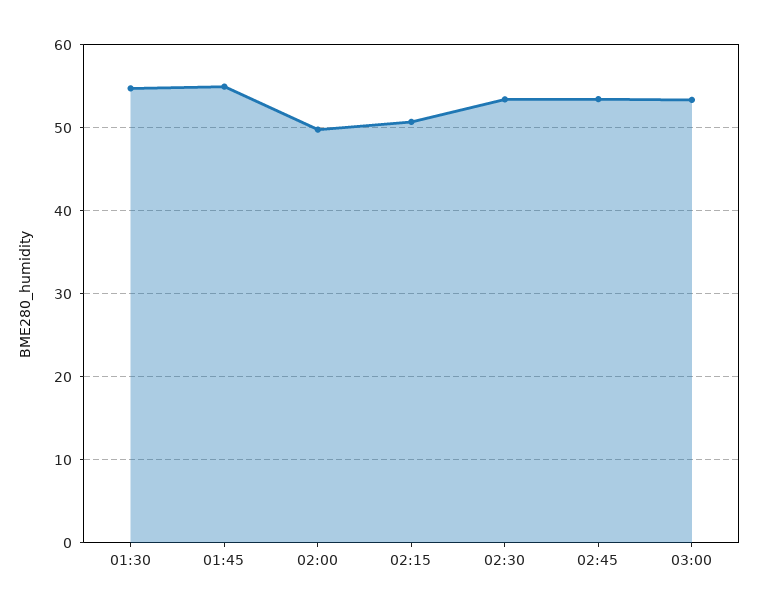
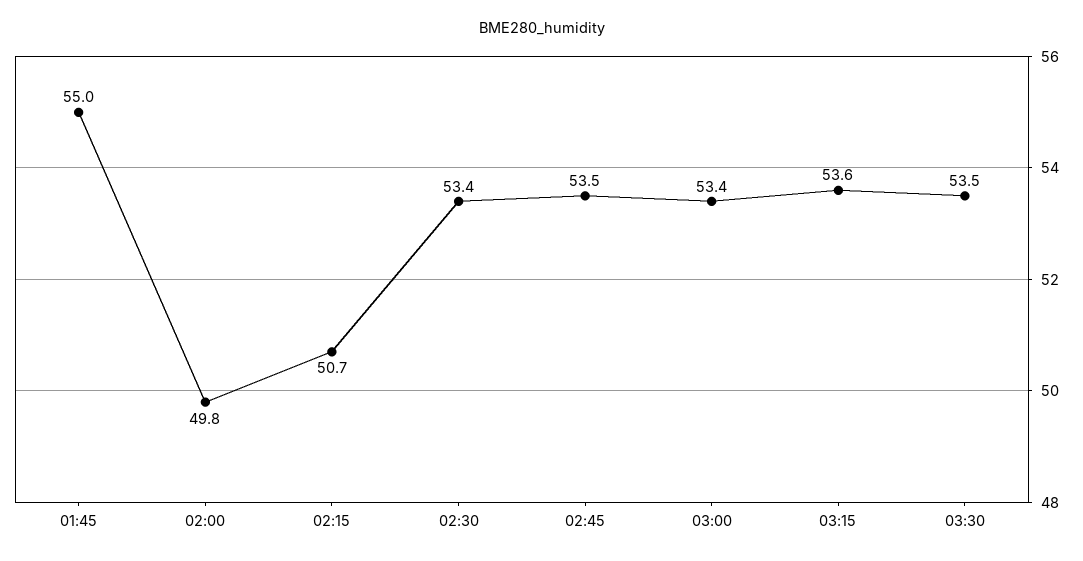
01:30: 55 -> none
03:15: none -> 53.6
03:30: none -> 53.5

